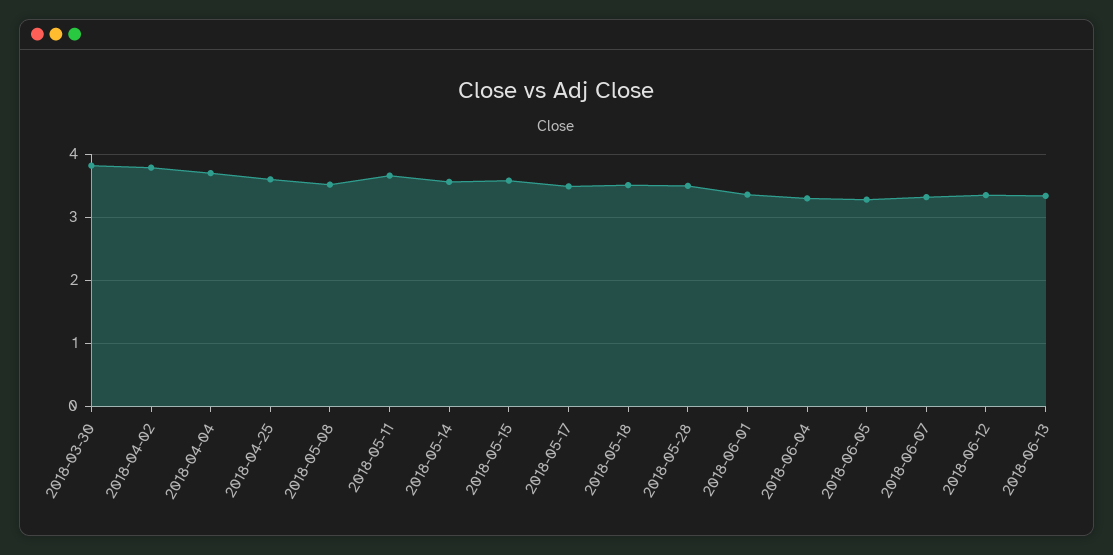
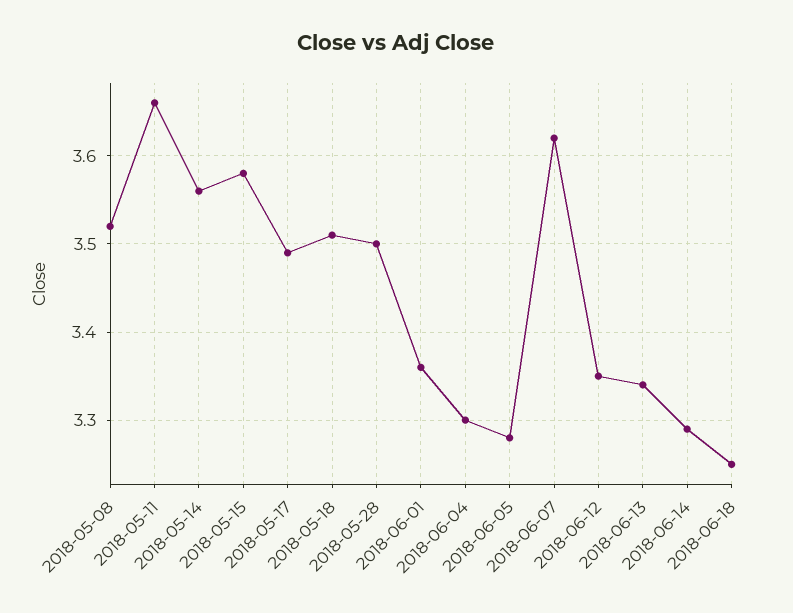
2018-03-30: 3.8 -> none
2018-04-02: 3.8 -> none
2018-04-04: 3.7 -> none
2018-04-25: 3.6 -> none
2018-06-07: 3.3 -> 3.62
2018-06-14: none -> 3.29
2018-06-18: none -> 3.25

